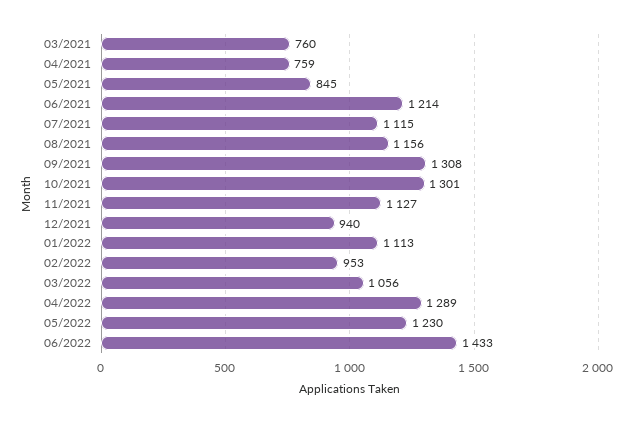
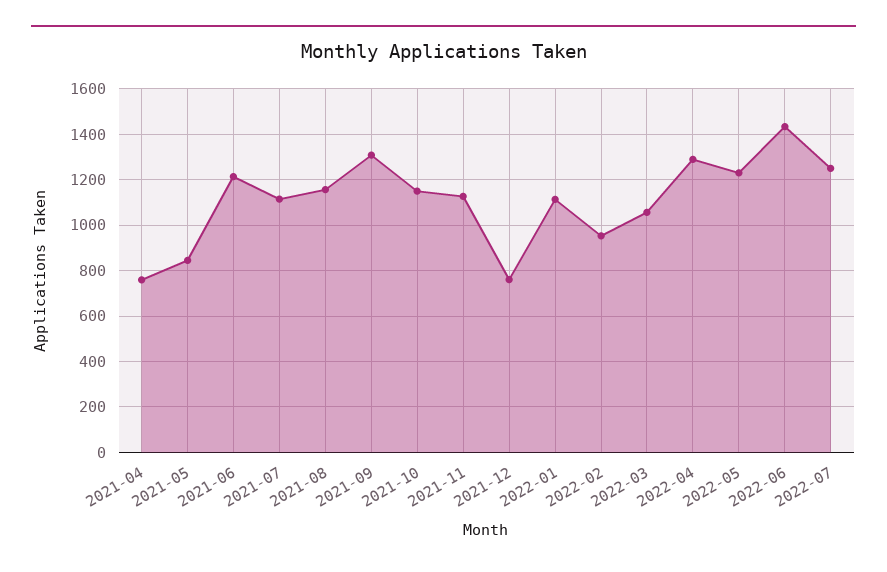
03/2021: 760 -> none
10/2021: 1301 -> 1150
12/2021: 940 -> 750
2022-07: none -> 1250

